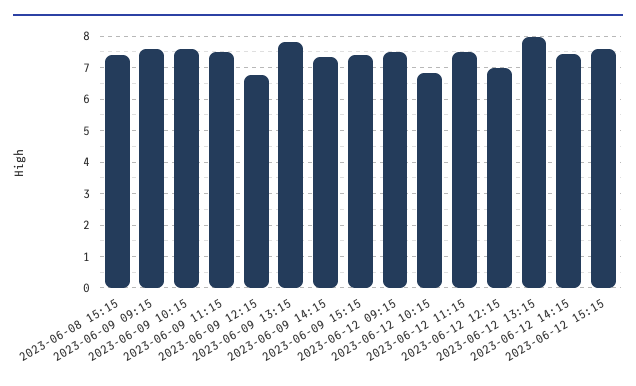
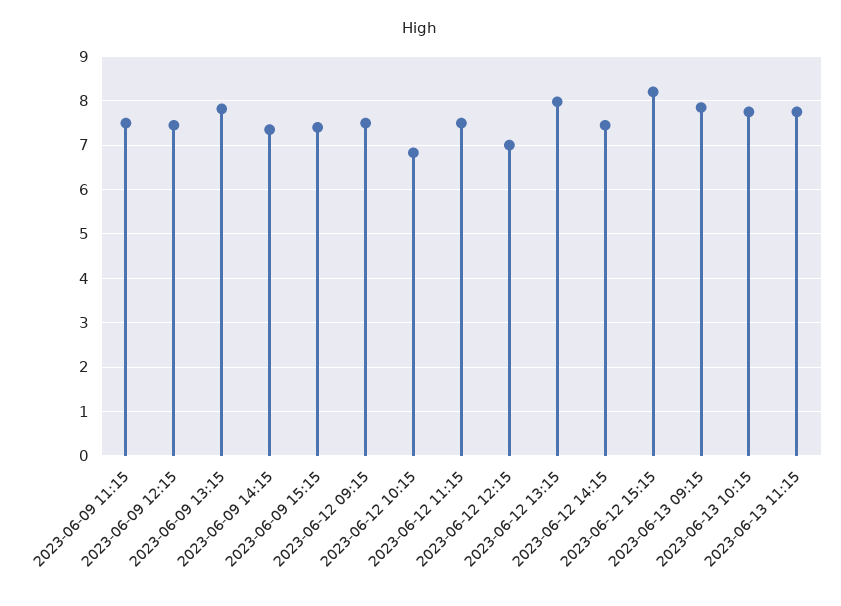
2023-06-08 15:15: 7.4 -> none
2023-06-09 09:15: 7.6 -> none
2023-06-09 10:15: 7.6 -> none
2023-06-09 12:15: 6.8 -> 7.4
2023-06-12 15:15: 7.6 -> 8.2
2023-06-13 09:15: none -> 7.8
2023-06-13 10:15: none -> 7.8
2023-06-13 11:15: none -> 7.8

